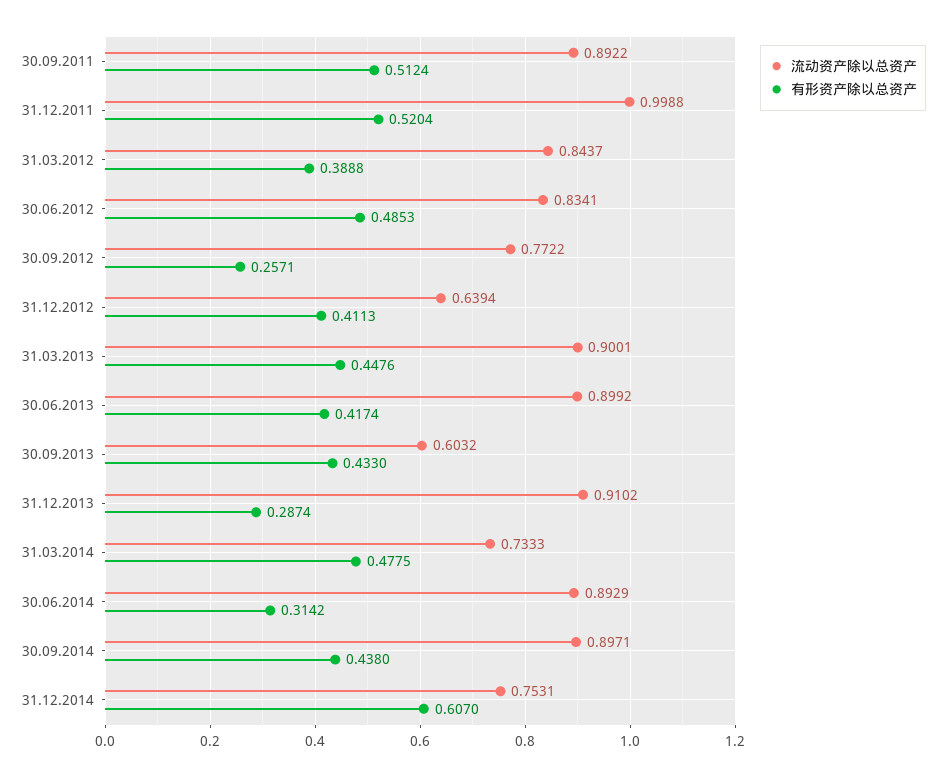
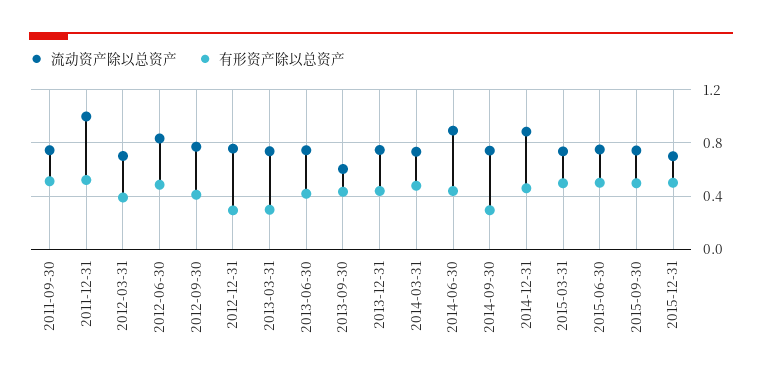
流动资产除以总资产, 30.09.2011: 0.8922 -> 0.75
流动资产除以总资产, 31.03.2012: 0.8437 -> 0.7
有形资产除以总资产, 30.09.2012: 0.2571 -> 0.4
流动资产除以总资产, 31.12.2012: 0.6394 -> 0.75
有形资产除以总资产, 31.12.2012: 0.4113 -> 0.3
流动资产除以总资产, 31.03.2013: 0.9001 -> 0.75
有形资产除以总资产, 31.03.2013: 0.4476 -> 0.3
流动资产除以总资产, 30.06.2013: 0.8992 -> 0.75
流动资产除以总资产, 31.12.2013: 0.9102 -> 0.75
有形资产除以总资产, 31.12.2013: 0.2874 -> 0.45
有形资产除以总资产, 30.06.2014: 0.3142 -> 0.45
流动资产除以总资产, 30.09.2014: 0.8971 -> 0.75
有形资产除以总资产, 30.09.2014: 0.438 -> 0.3
流动资产除以总资产, 31.12.2014: 0.7531 -> 0.9
有形资产除以总资产, 31.12.2014: 0.607 -> 0.45
流动资产除以总资产, 2015-03-31: none -> 0.75
有形资产除以总资产, 2015-03-31: none -> 0.5
流动资产除以总资产, 2015-06-30: none -> 0.75
有形资产除以总资产, 2015-06-30: none -> 0.5
流动资产除以总资产, 2015-09-30: none -> 0.75
有形资产除以总资产, 2015-09-30: none -> 0.5
流动资产除以总资产, 2015-12-31: none -> 0.7
有形资产除以总资产, 2015-12-31: none -> 0.5

